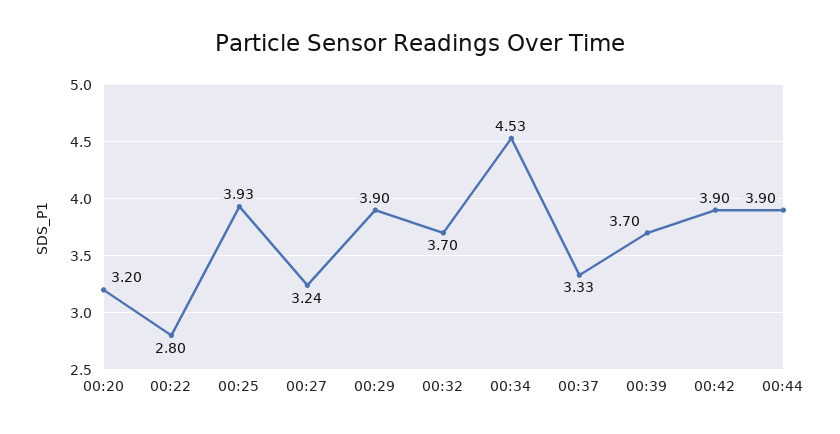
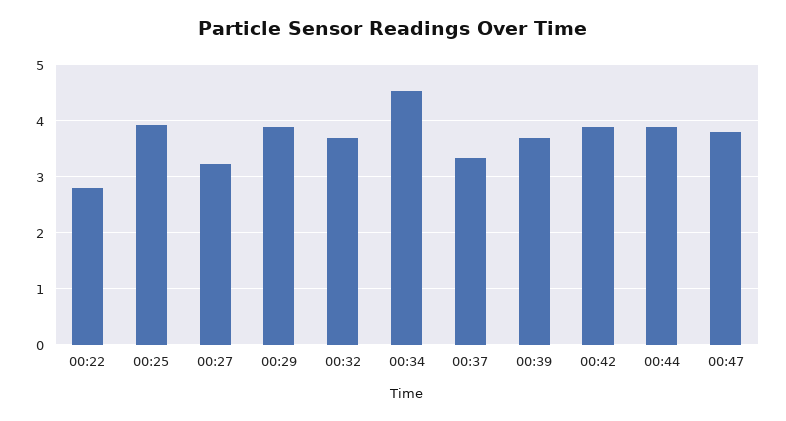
00:20: 3.2 -> none
00:47: none -> 3.8

